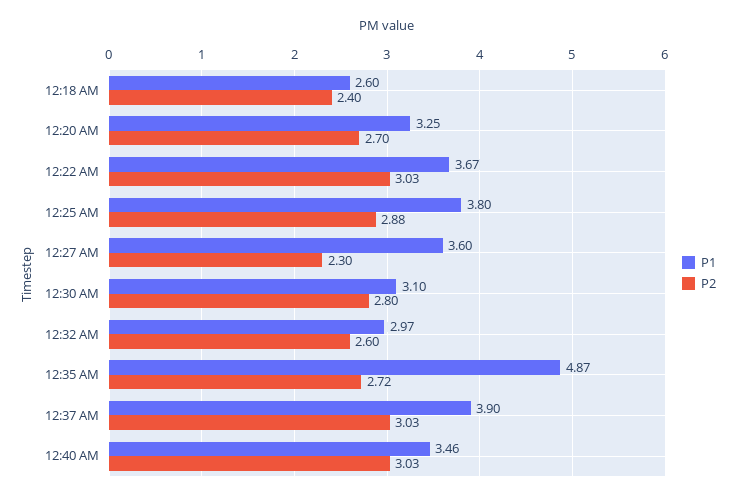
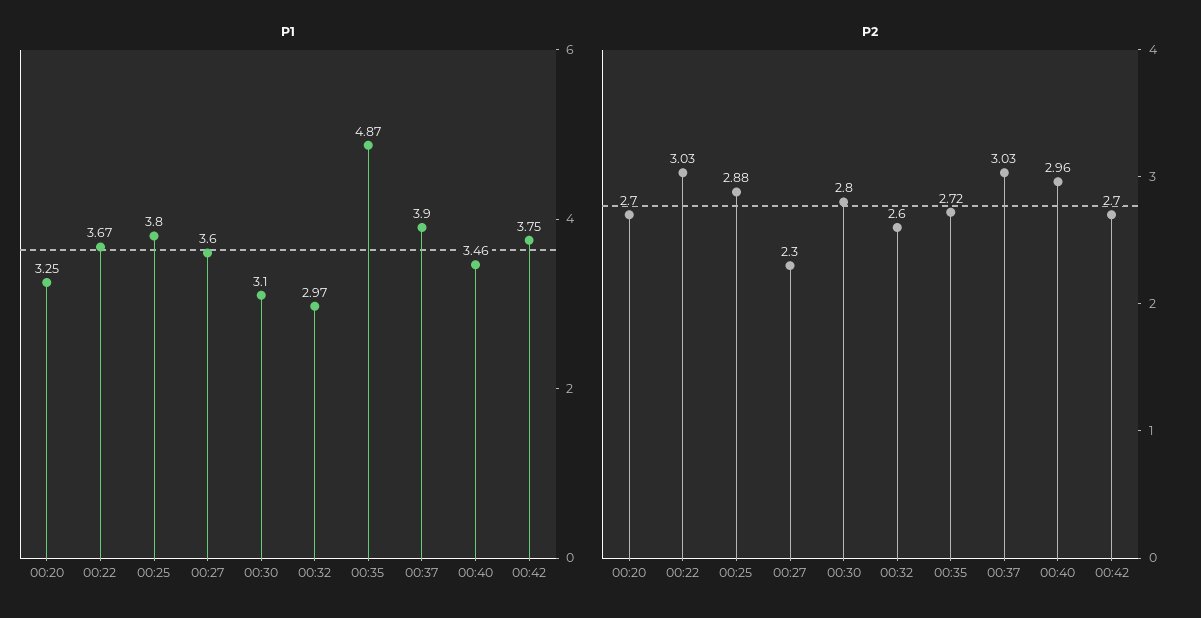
P1, 12:18 AM: 2.6 -> none
P2, 12:18 AM: 2.4 -> none
P2, 12:40 AM: 3.03 -> 2.96
P1, 00:42: none -> 3.75
P2, 00:42: none -> 2.7

